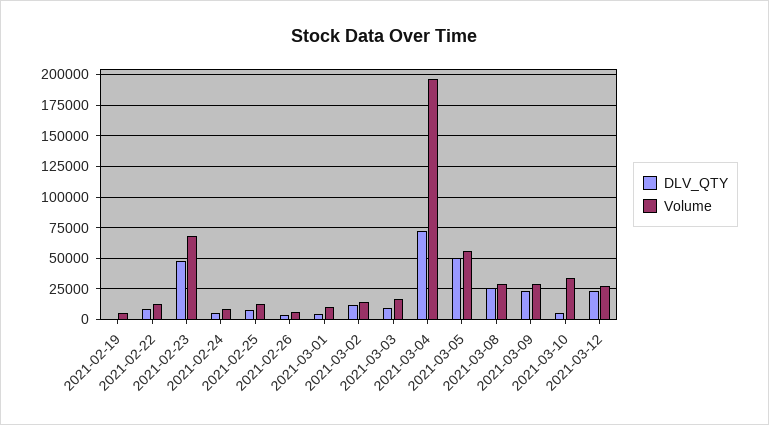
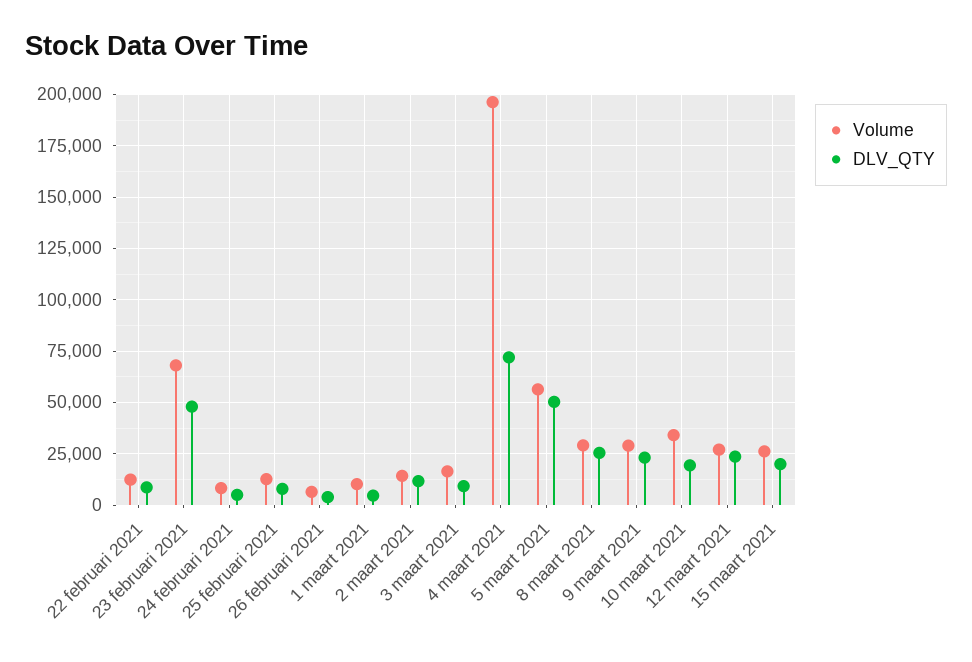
DLV_QTY, 2021-02-19: 0 -> none
Volume, 2021-02-19: 5000 -> none
DLV_QTY, 2021-03-10: 5000 -> 20000
Volume, 15 maart 2021: none -> 25000
DLV_QTY, 15 maart 2021: none -> 20000

